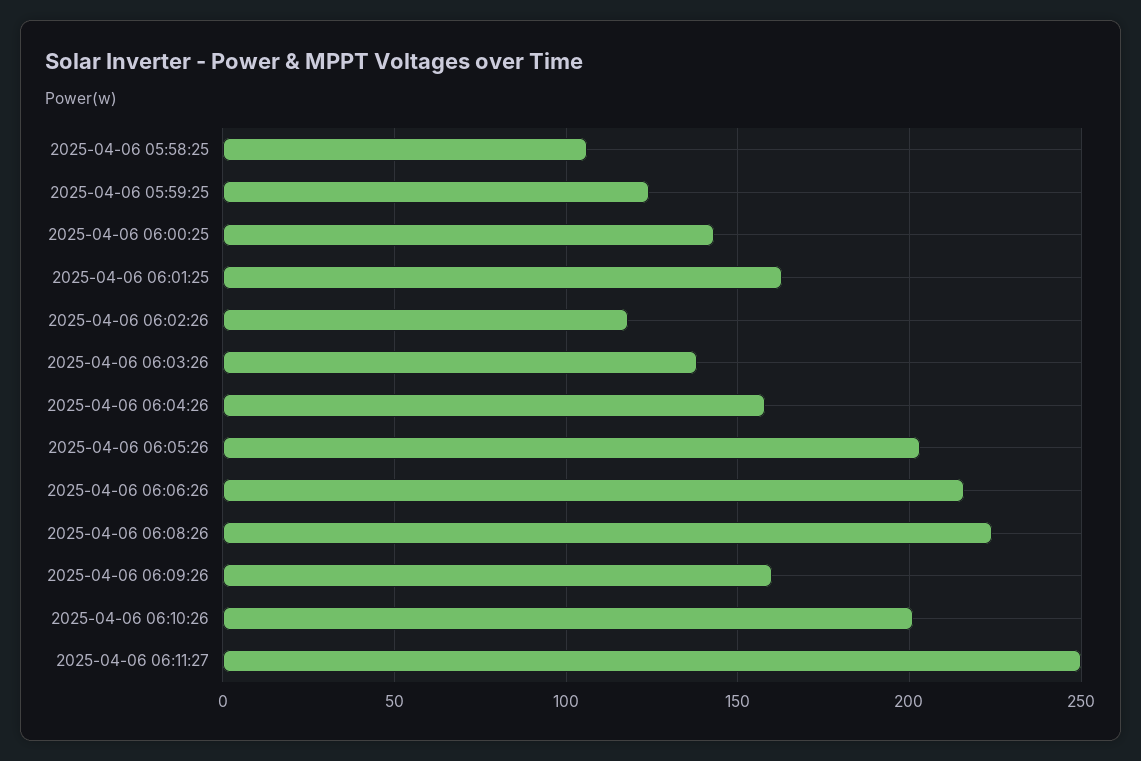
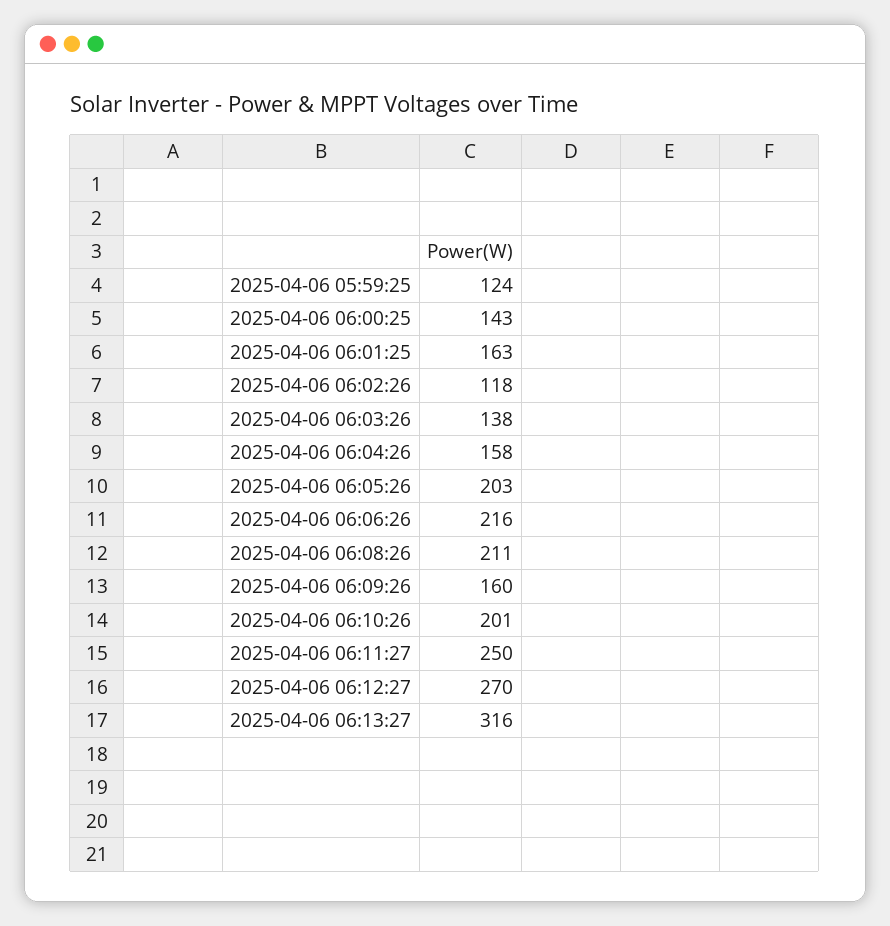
2025-04-06 05:58:25: 105 -> none
2025-04-06 06:08:26: 225 -> 211
2025-04-06 06:12:27: none -> 270
2025-04-06 06:13:27: none -> 316

